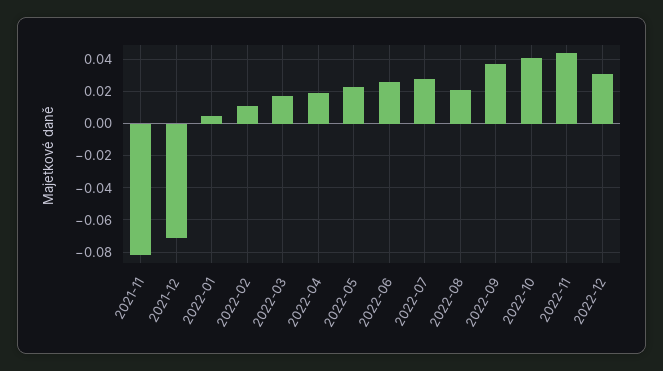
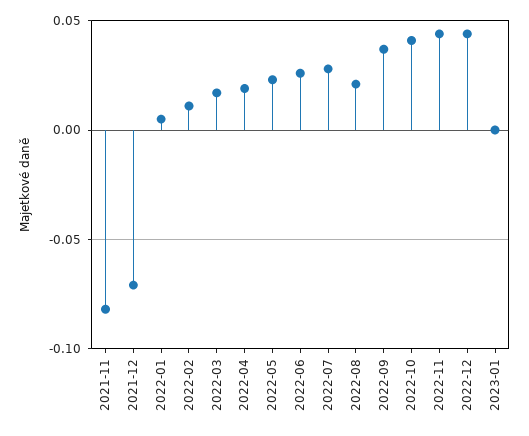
2022-12: 0.03 -> 0.045
2023-01: none -> 0

